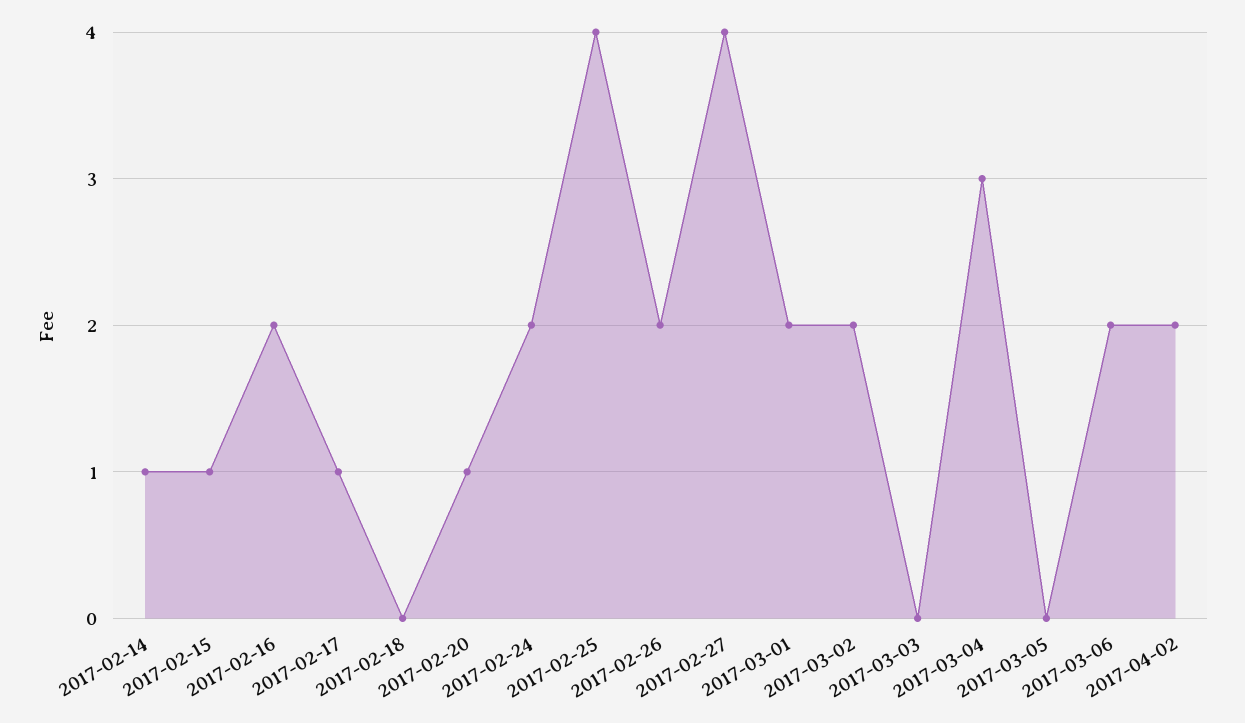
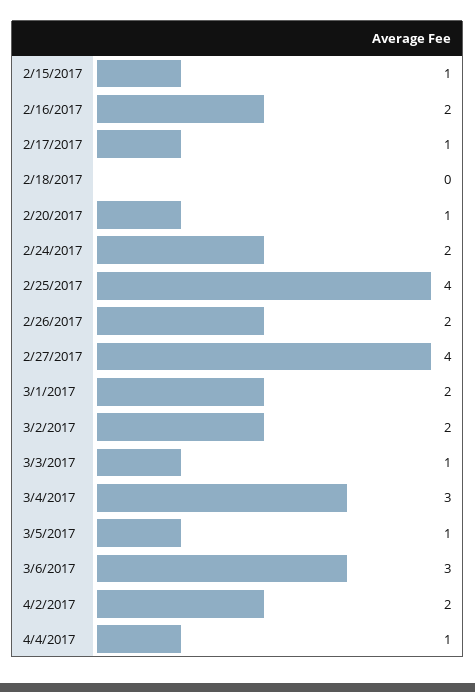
2017-02-14: 1 -> none
2017-03-03: 0 -> 1
2017-03-05: 0 -> 1
2017-03-06: 2 -> 3
4/4/2017: none -> 1

